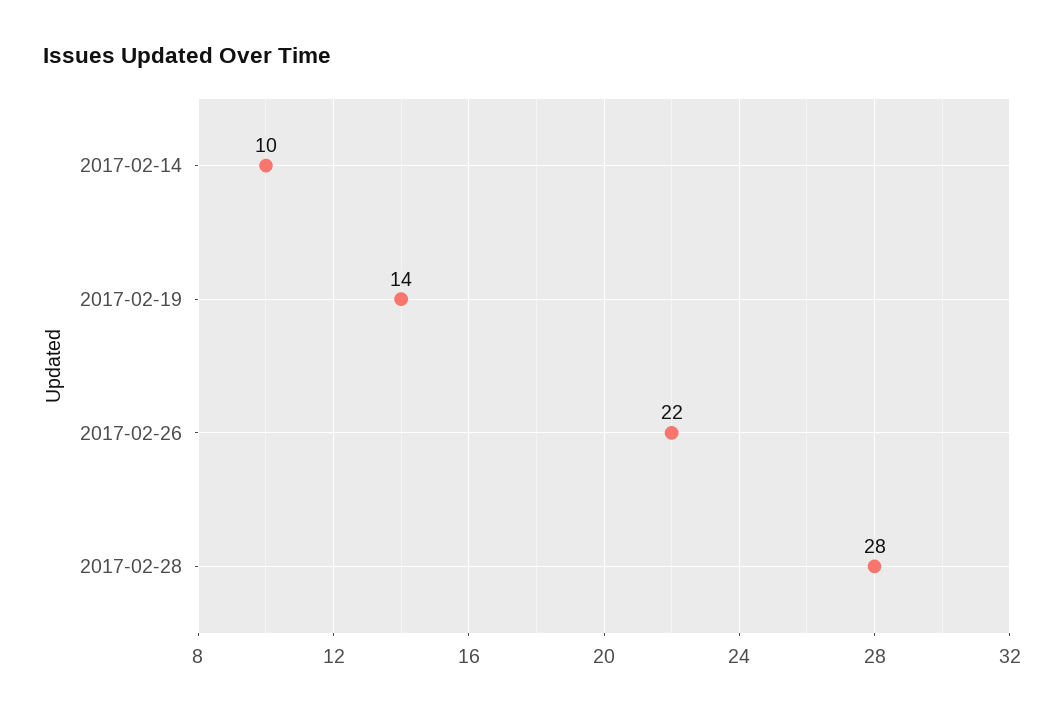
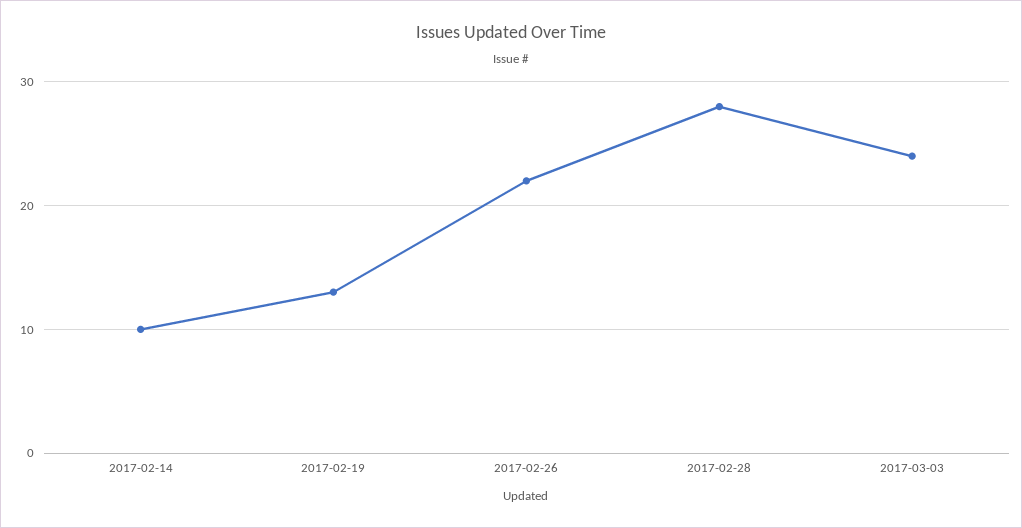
2017-02-19: 14 -> 13
2017-03-03: none -> 24

